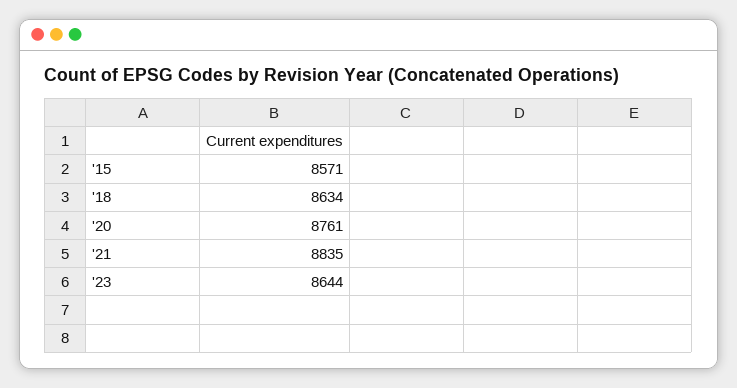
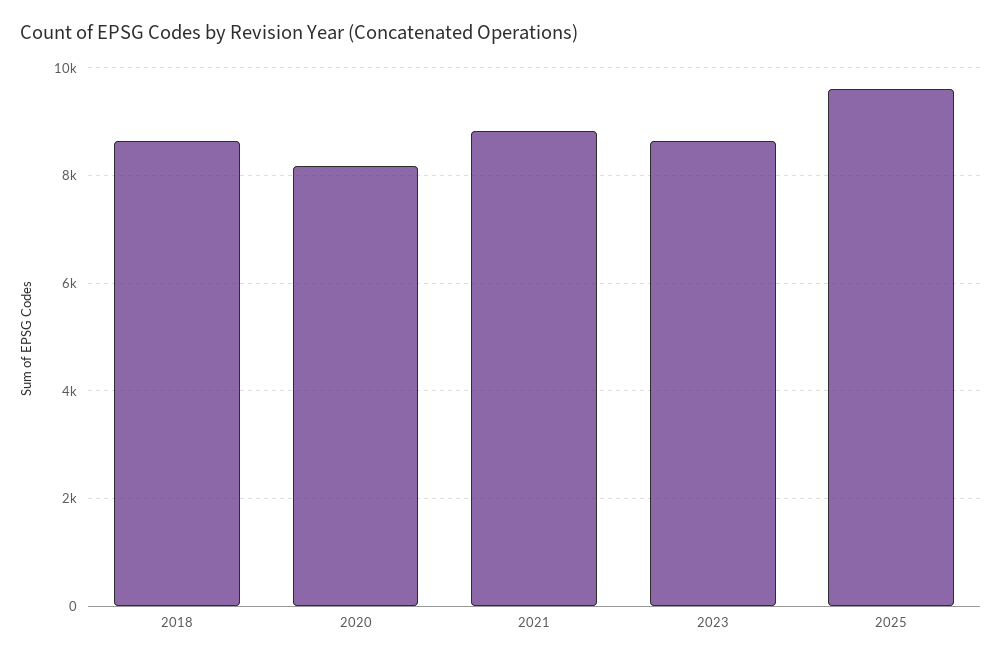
'15: 8571 -> none
'20: 8761 -> 8200
2025: none -> 9600

